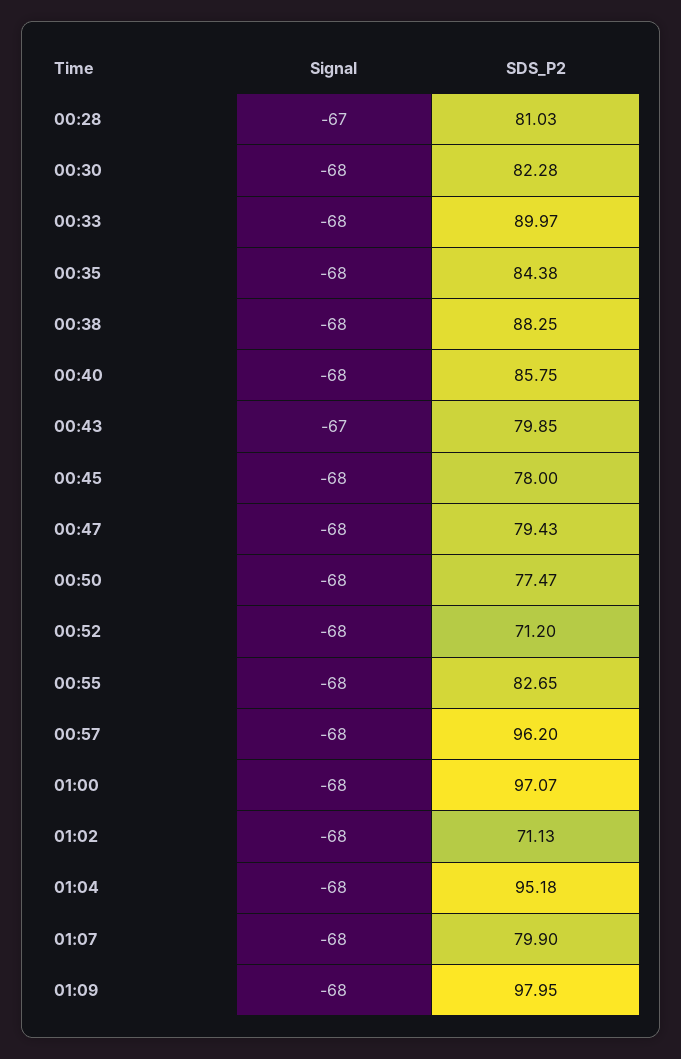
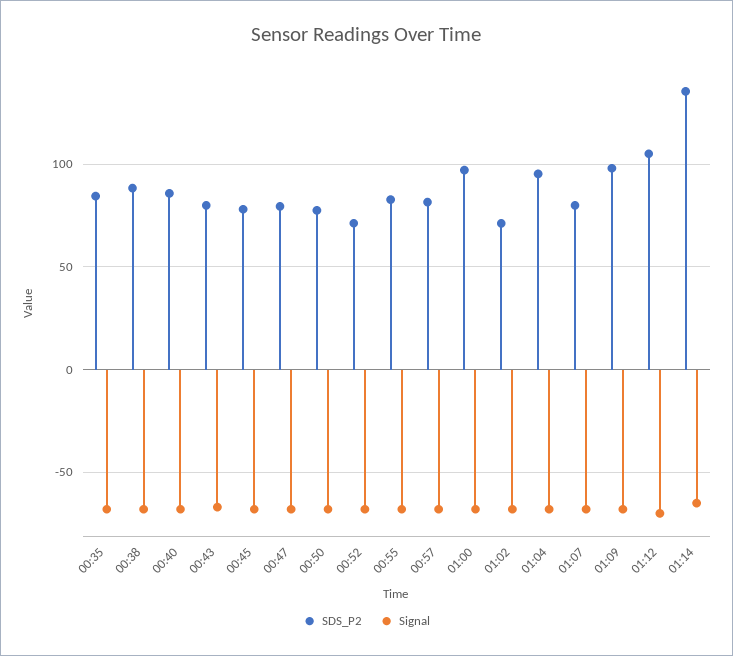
Signal, 00:28: -67 -> none
SDS_P2, 00:28: 81.03 -> none
Signal, 00:30: -68 -> none
SDS_P2, 00:30: 82.28 -> none
Signal, 00:33: -68 -> none
SDS_P2, 00:33: 89.97 -> none
SDS_P2, 00:57: 96.2 -> 80
SDS_P2, 01:12: none -> 105
Signal, 01:12: none -> -70
SDS_P2, 01:14: none -> 135
Signal, 01:14: none -> -65

